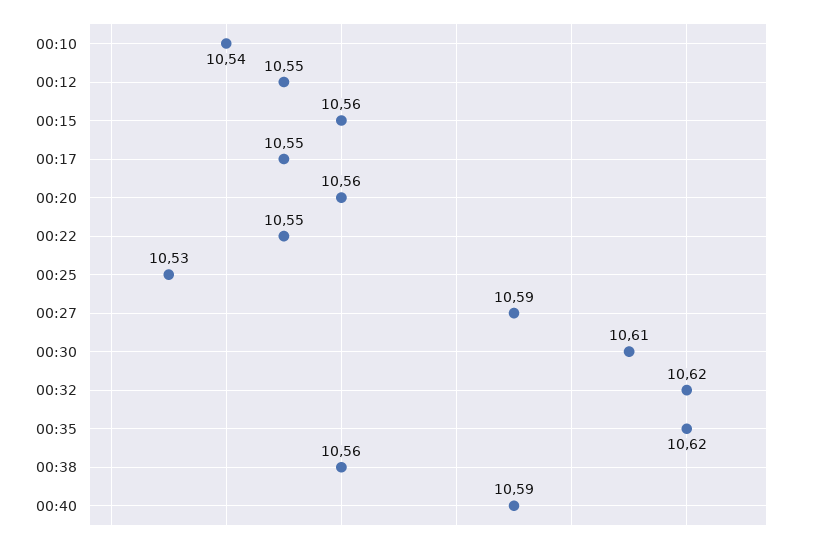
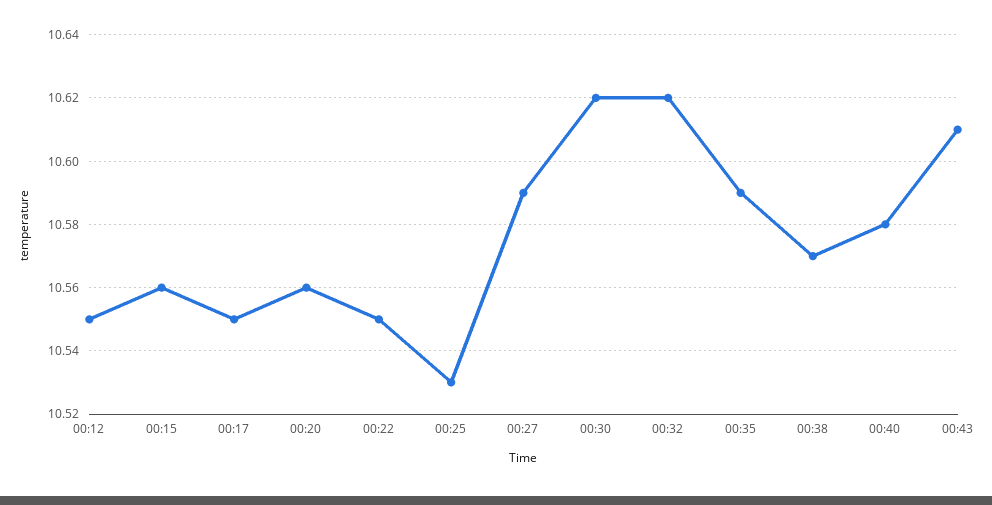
00:10: 10.54 -> none
00:30: 10.61 -> 10.62
00:35: 10.62 -> 10.59
00:38: 10.56 -> 10.57
00:40: 10.59 -> 10.58
00:43: none -> 10.61

